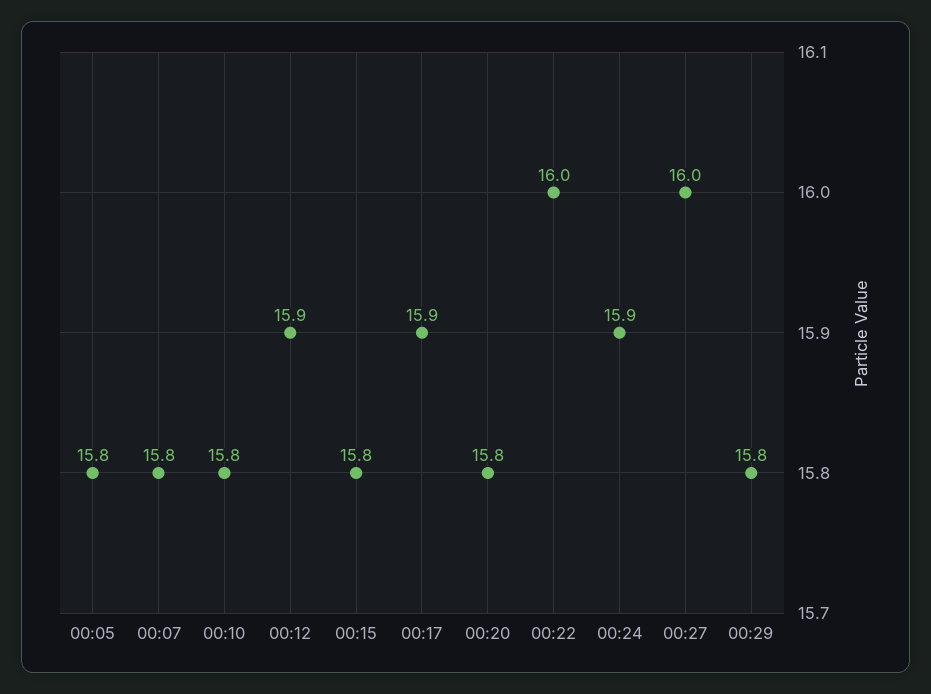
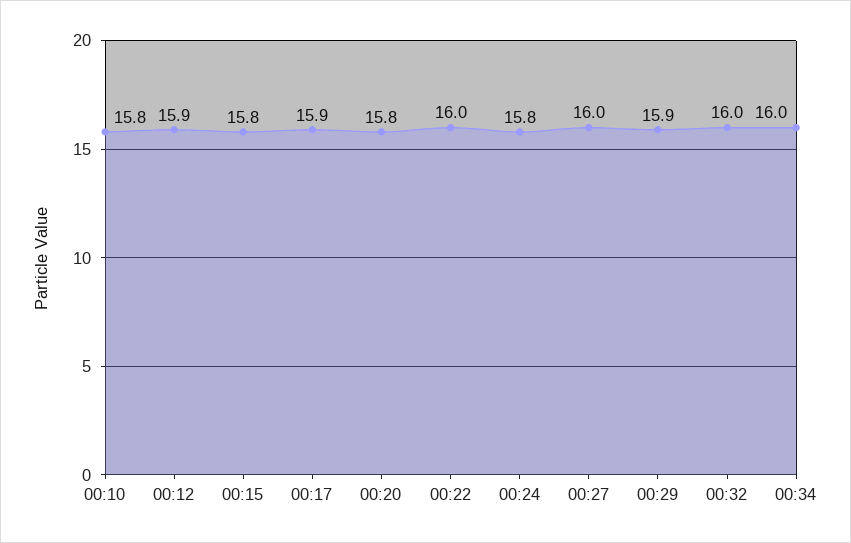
00:05: 15.8 -> none
00:07: 15.8 -> none
00:24: 15.9 -> 15.8
00:29: 15.8 -> 15.9
00:32: none -> 16
00:34: none -> 16

